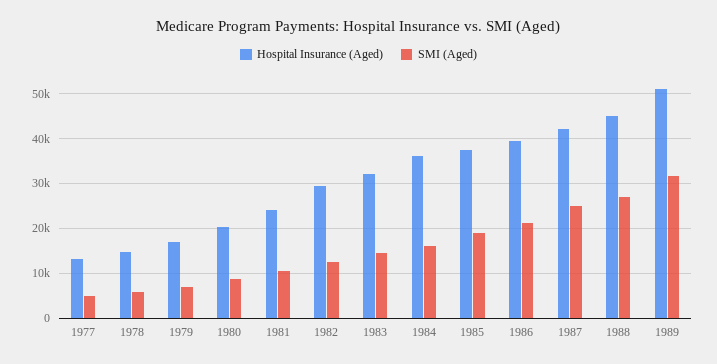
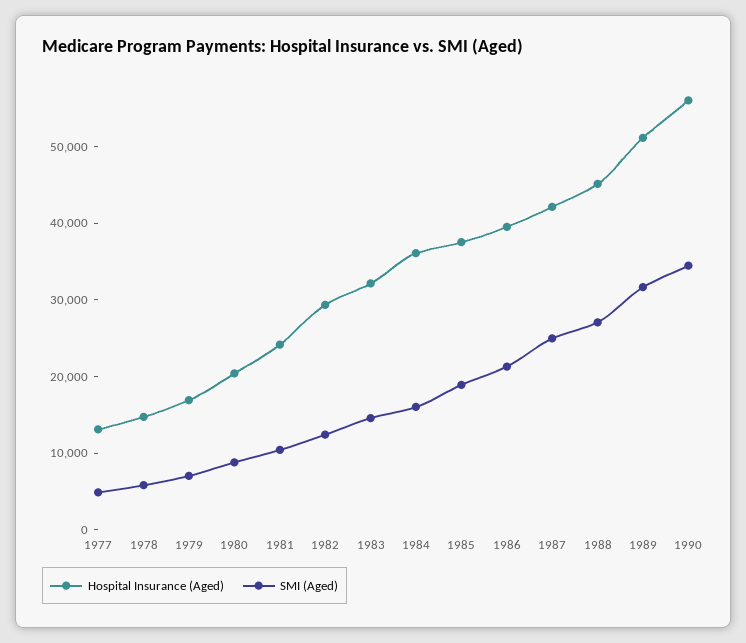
Hospital Insurance (Aged), 1990: none -> 56000
SMI (Aged), 1990: none -> 34000

